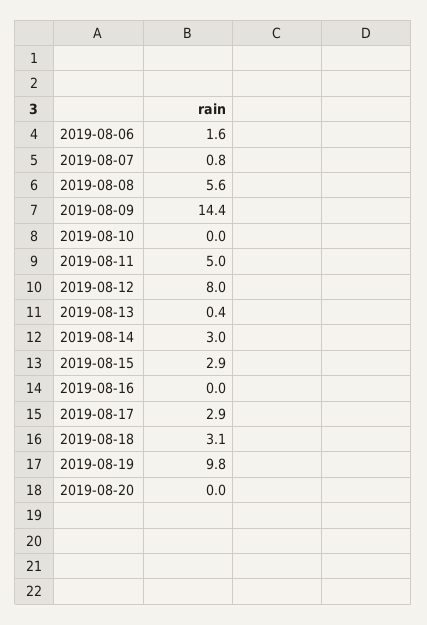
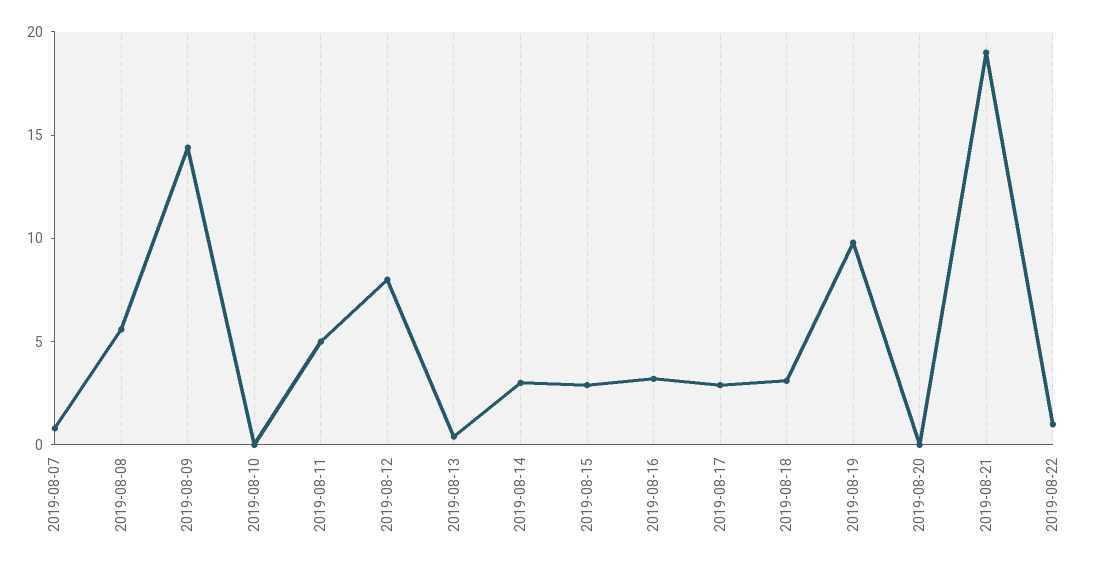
2019-08-06: 1.6 -> none
2019-08-16: 0 -> 3
2019-08-21: none -> 19
2019-08-22: none -> 1

